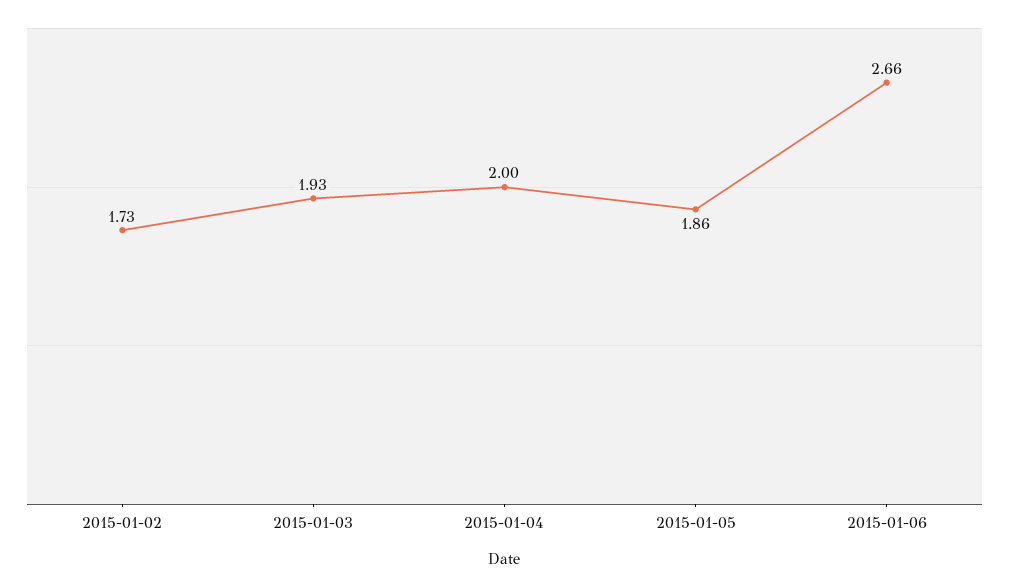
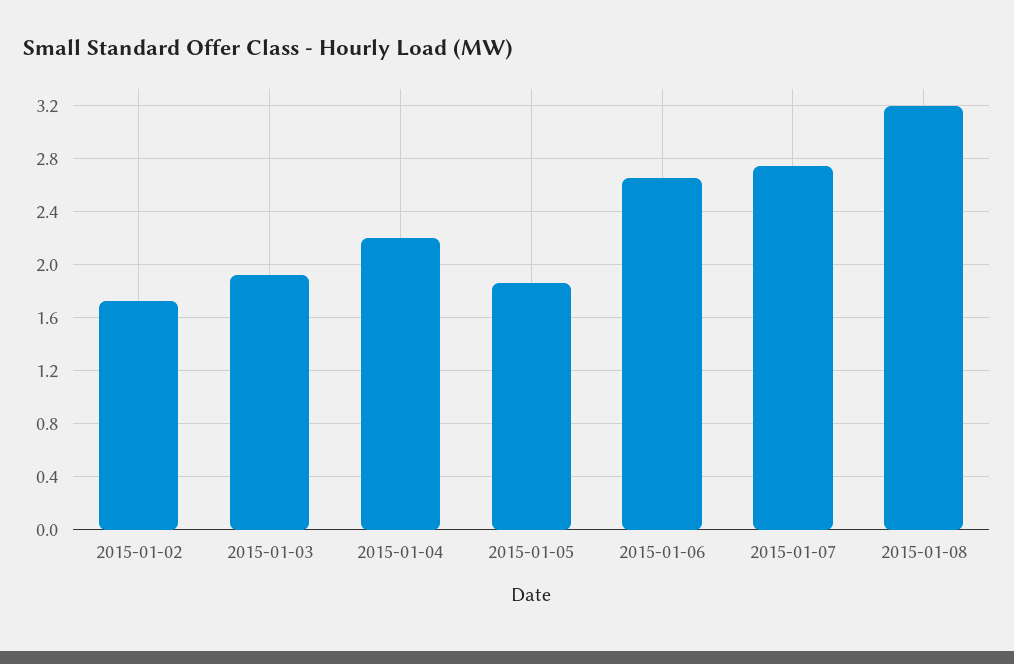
2015-01-04: 2 -> 2.2
2015-01-07: none -> 2.75
2015-01-08: none -> 3.2

